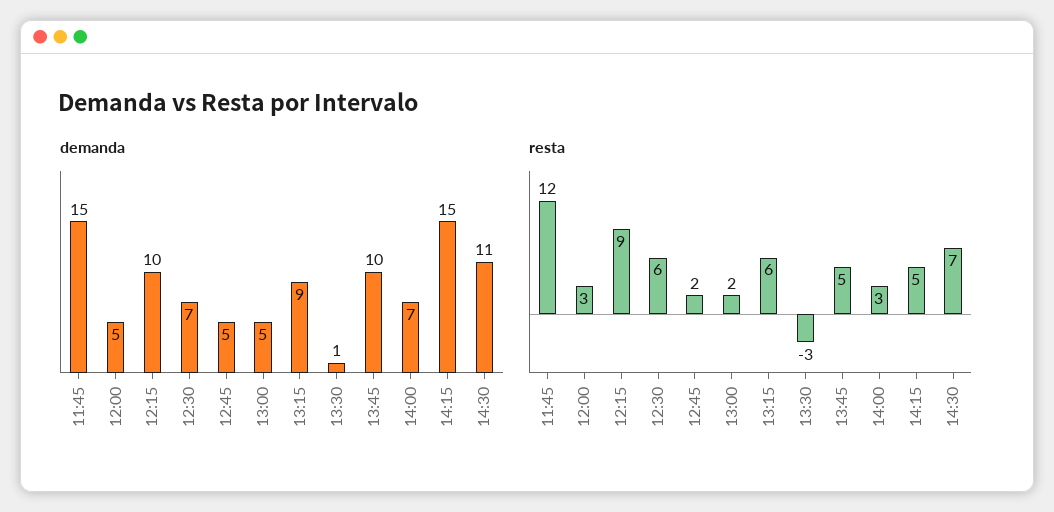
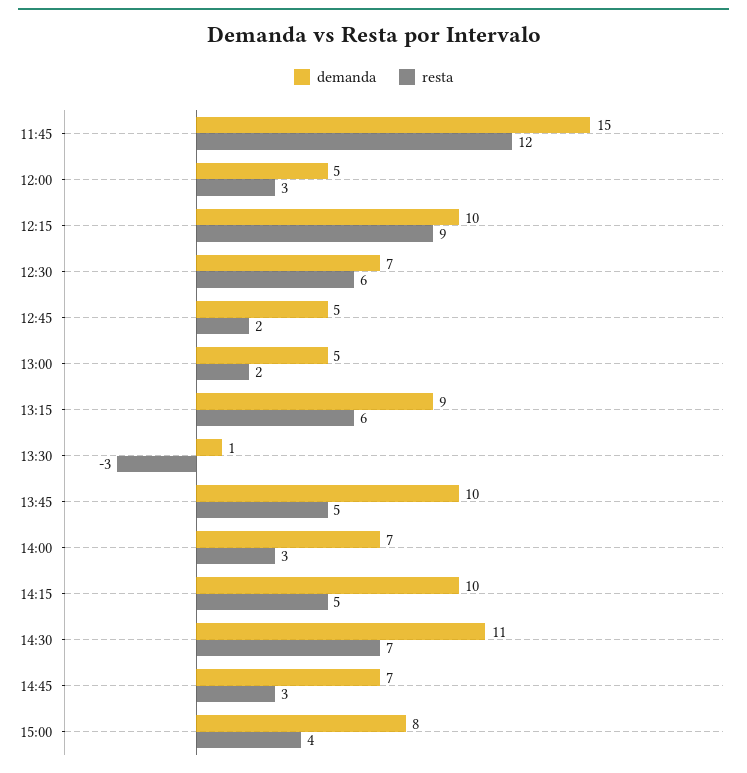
demanda, 14:15: 15 -> 10
demanda, 14:45: none -> 7
resta, 14:45: none -> 3
demanda, 15:00: none -> 8
resta, 15:00: none -> 4

